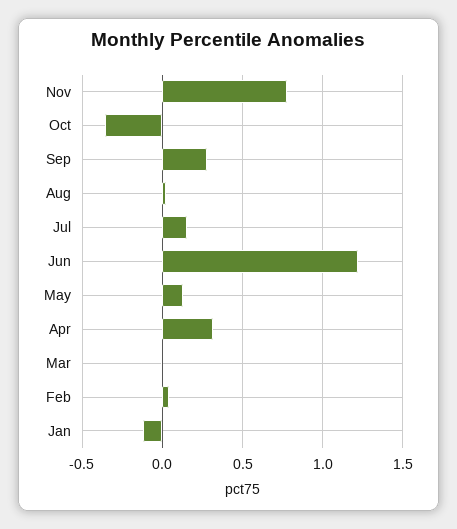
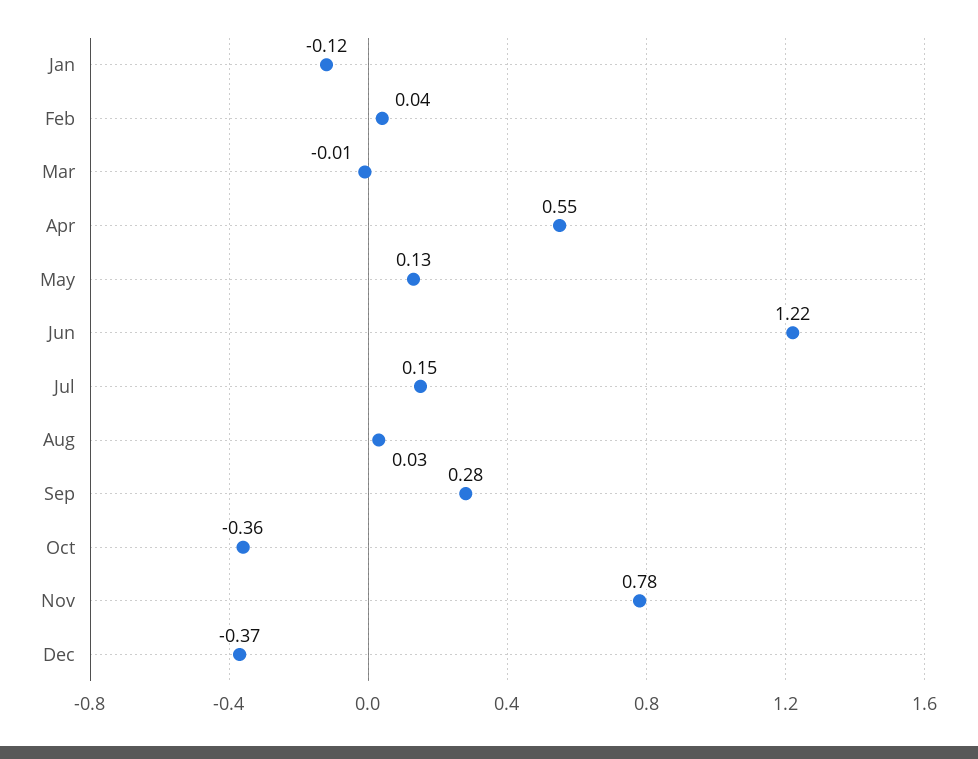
Apr: 0.3 -> 0.55
Dec: none -> -0.37

